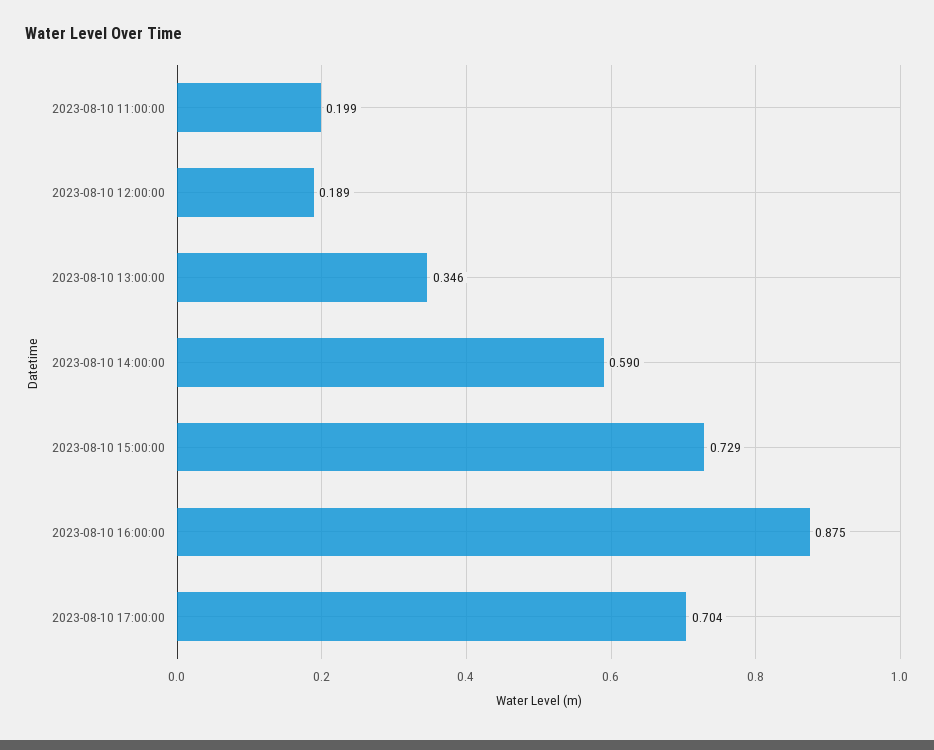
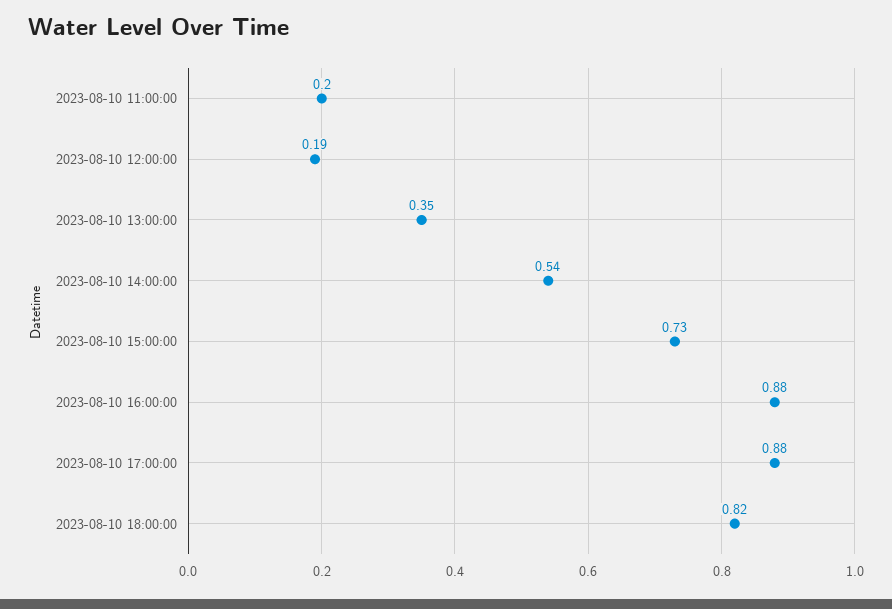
2023-08-10 14:00:00: 0.59 -> 0.54
2023-08-10 17:00:00: 0.704 -> 0.88
2023-08-10 18:00:00: none -> 0.82

